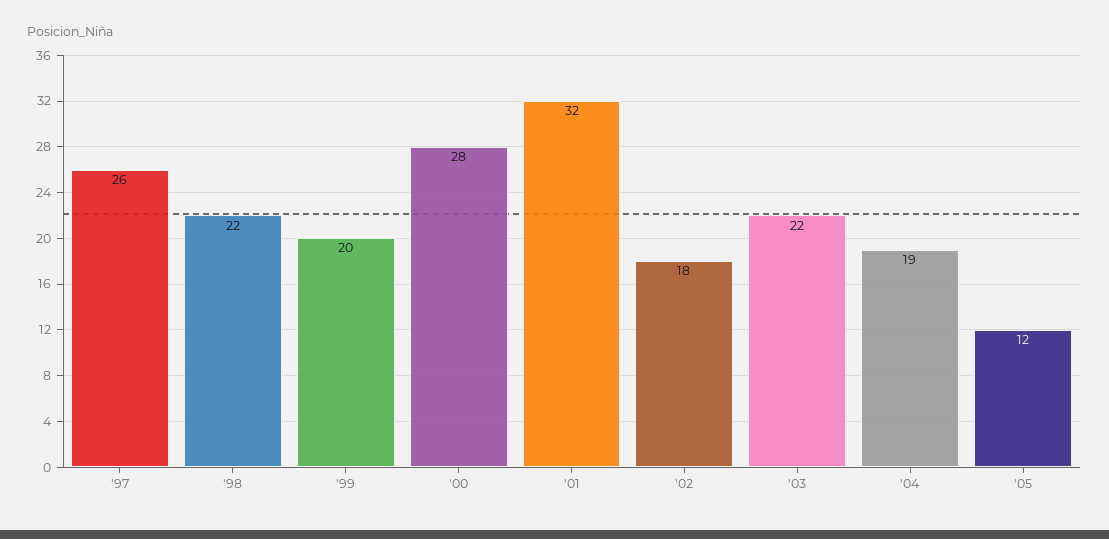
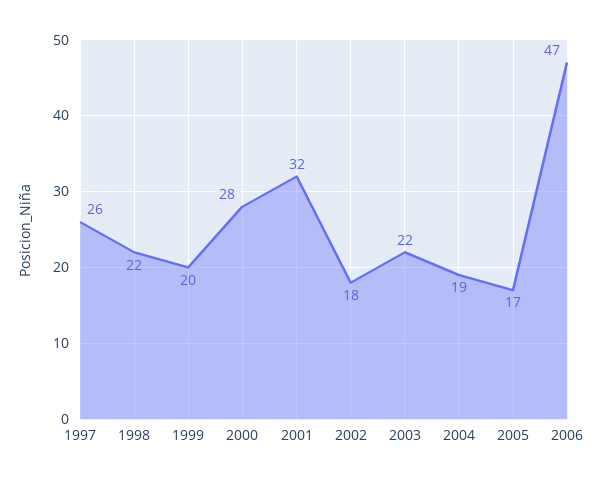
'05: 12 -> 17
2006: none -> 47

